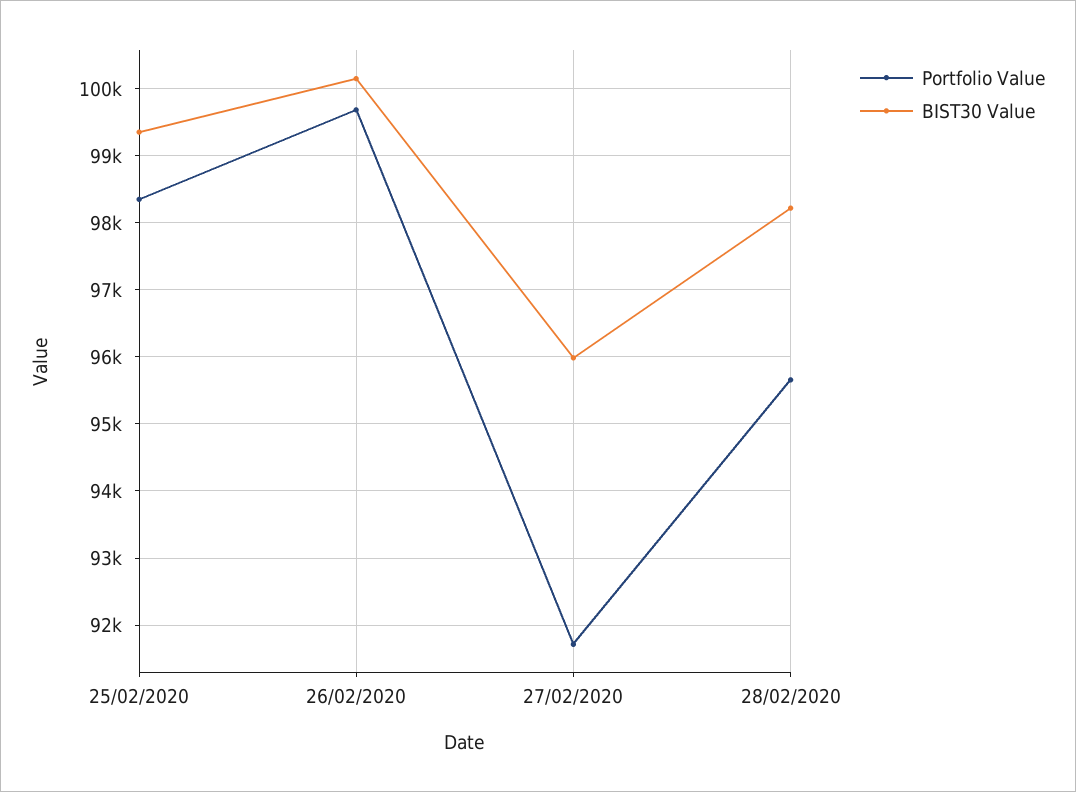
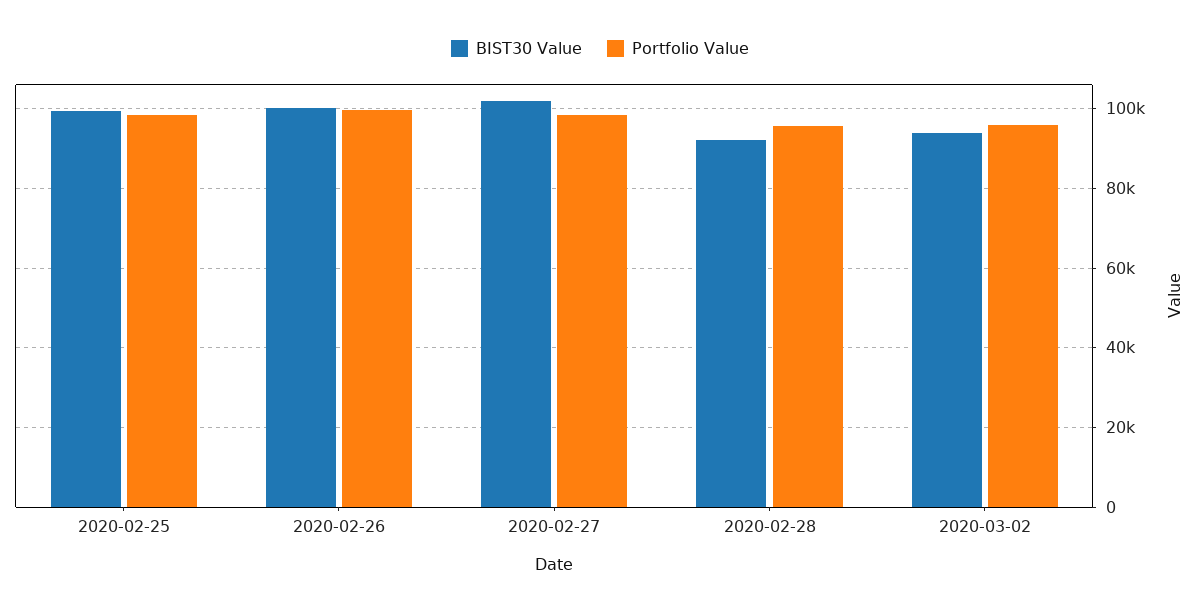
Portfolio Value, 27/02/2020: 91700 -> 98000
BIST30 Value, 27/02/2020: 96000 -> 102000
BIST30 Value, 28/02/2020: 98200 -> 92000
BIST30 Value, 2020-03-02: none -> 94000
Portfolio Value, 2020-03-02: none -> 96000

